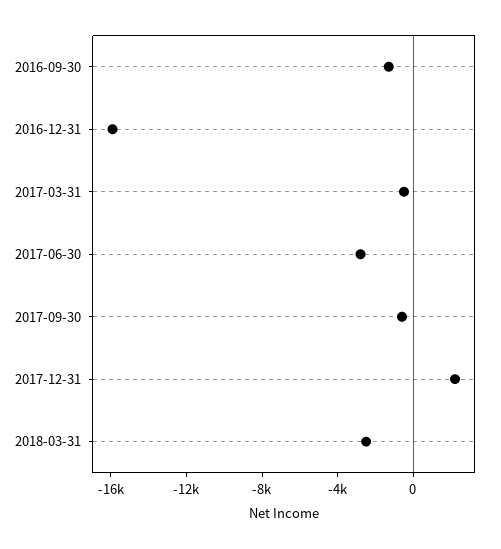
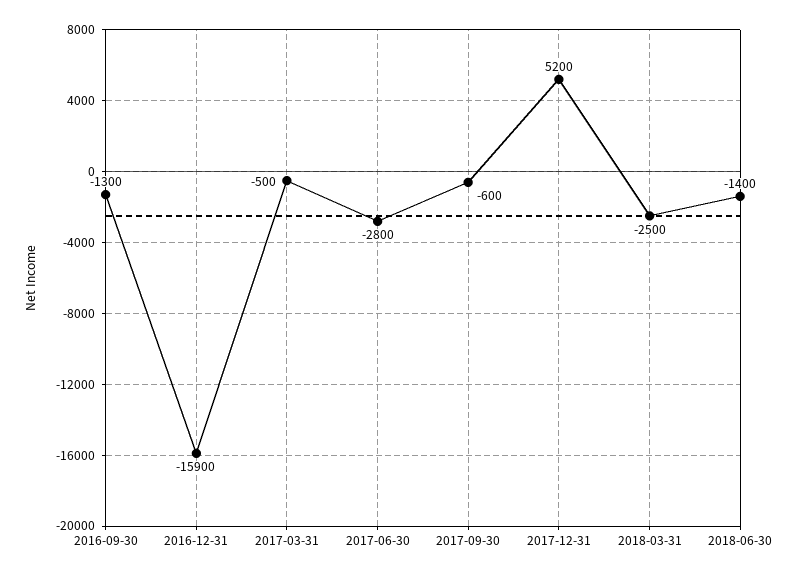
2017-12-31: 2000 -> 5200
2018-06-30: none -> -1400

